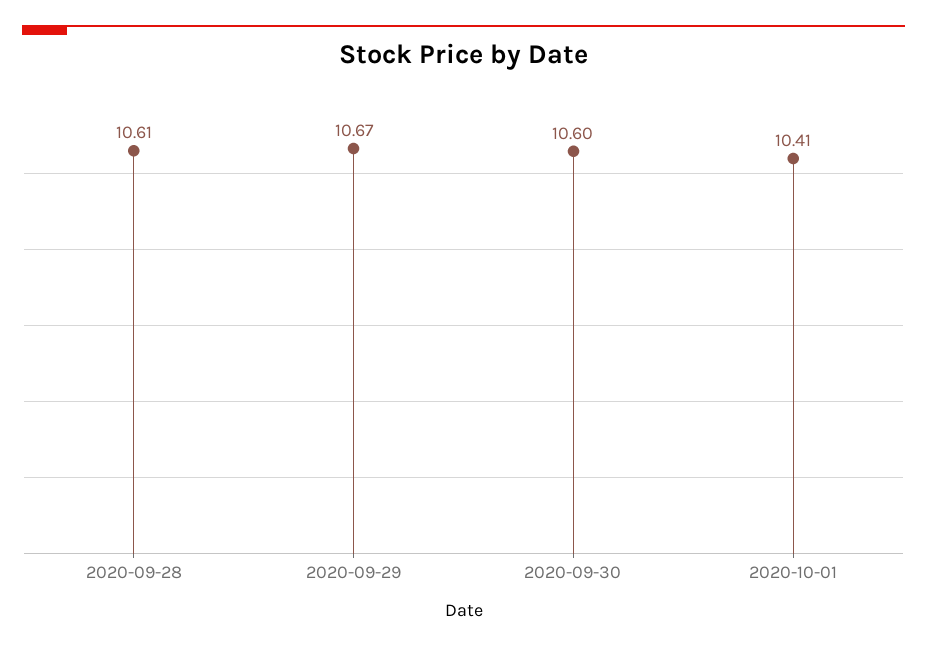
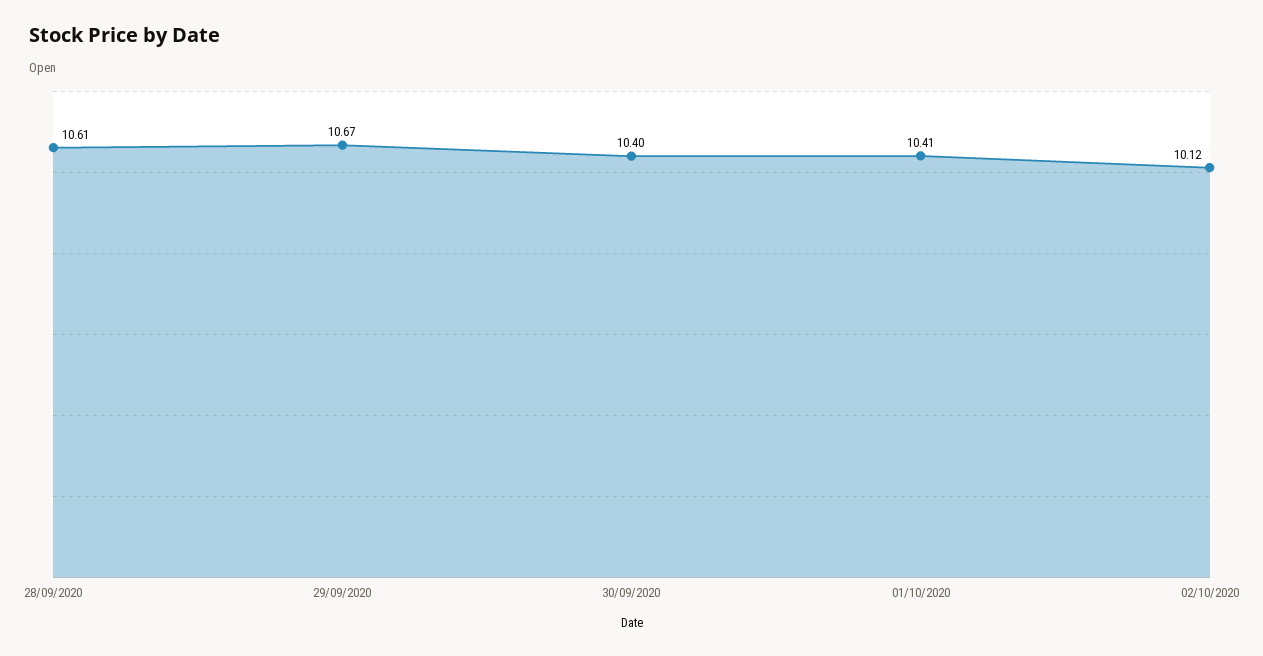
2020-09-30: 10.6 -> 10.4
02/10/2020: none -> 10.12

